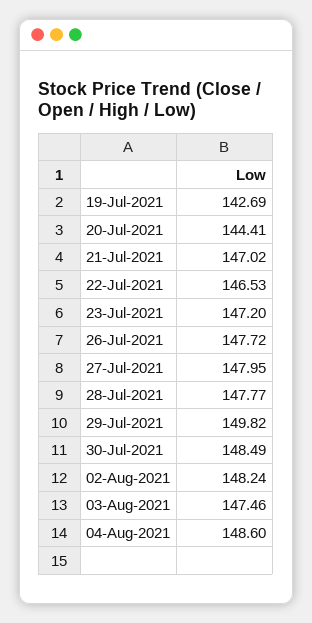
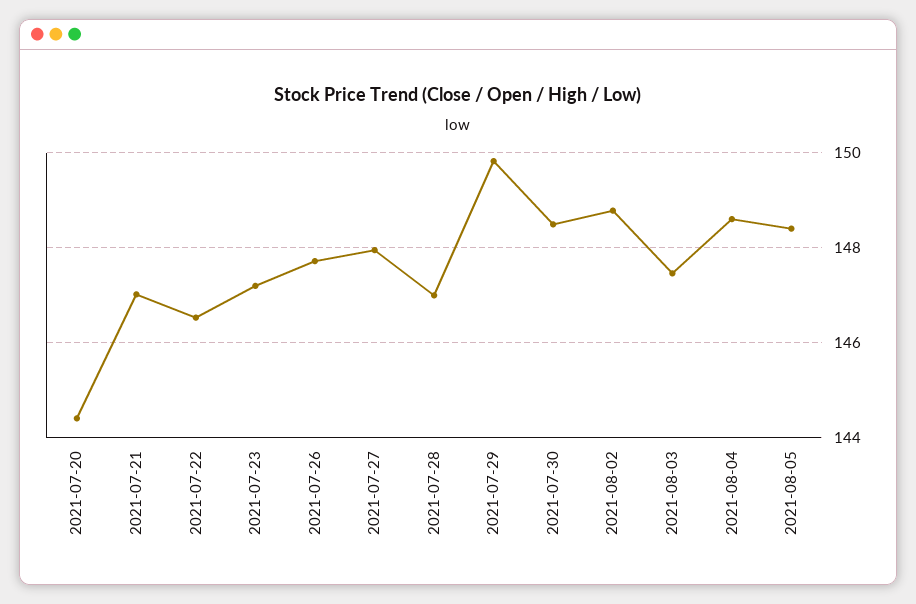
19-Jul-2021: 142.69 -> none
28-Jul-2021: 147.77 -> 147
02-Aug-2021: 148.24 -> 148.8
2021-08-05: none -> 148.4

